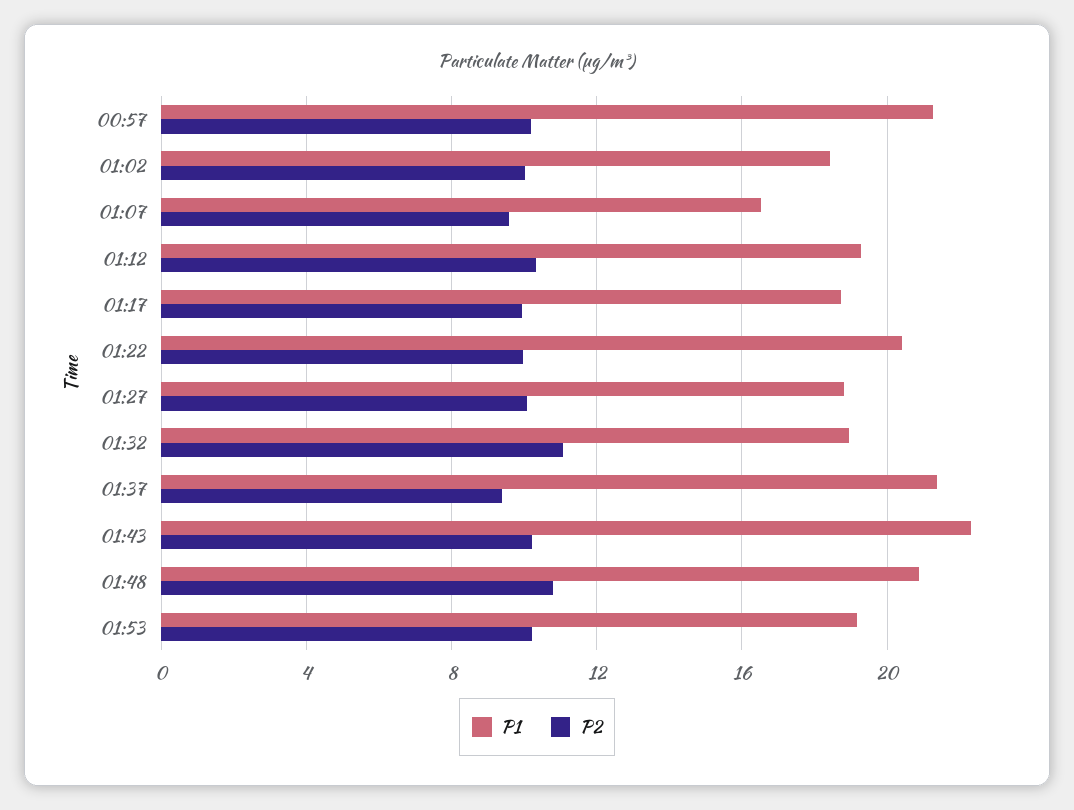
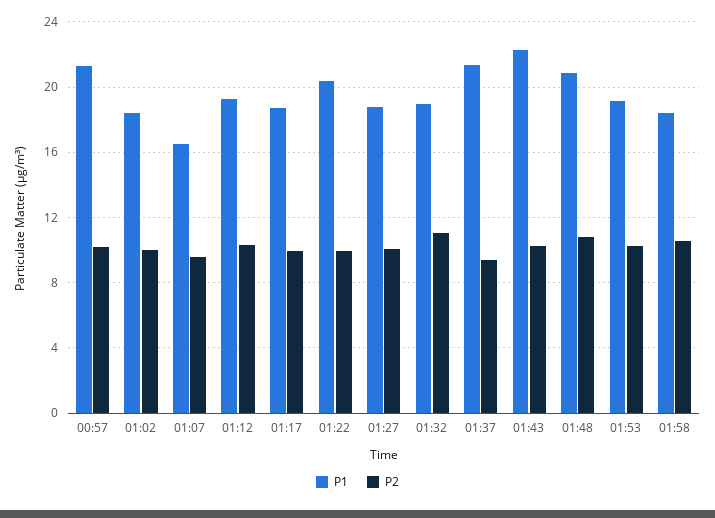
P1, 01:58: none -> 18.5
P2, 01:58: none -> 10.5

